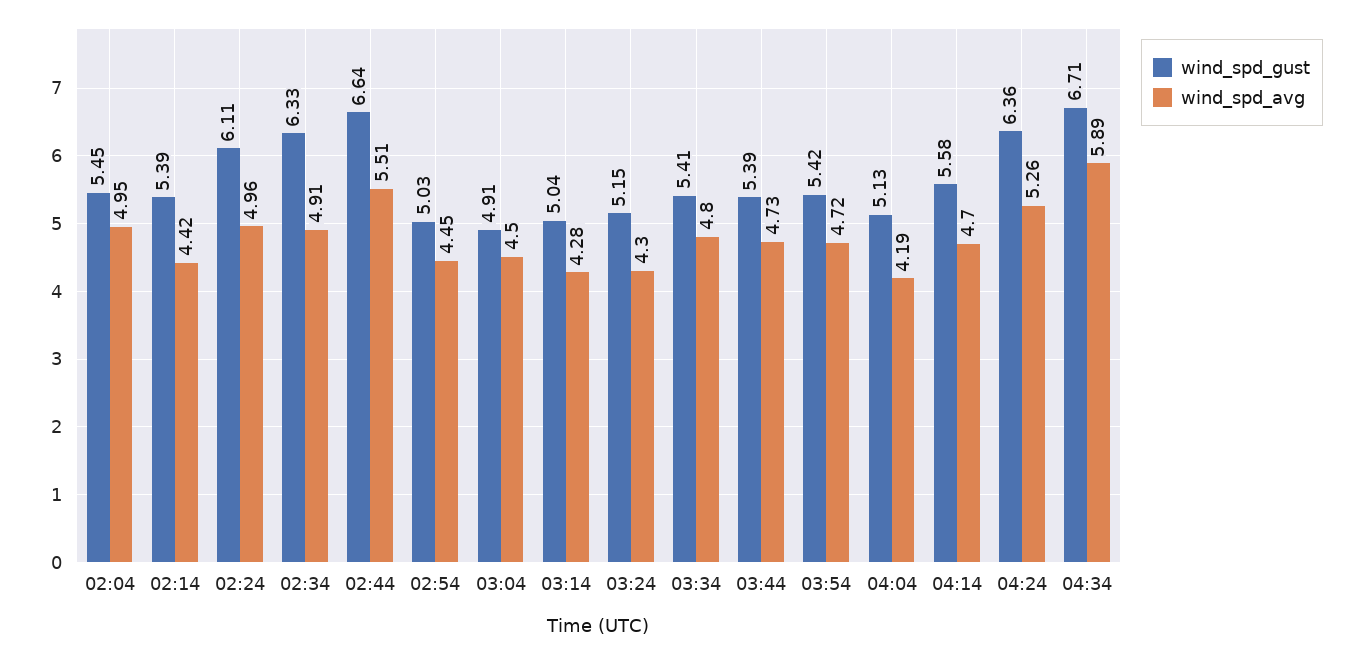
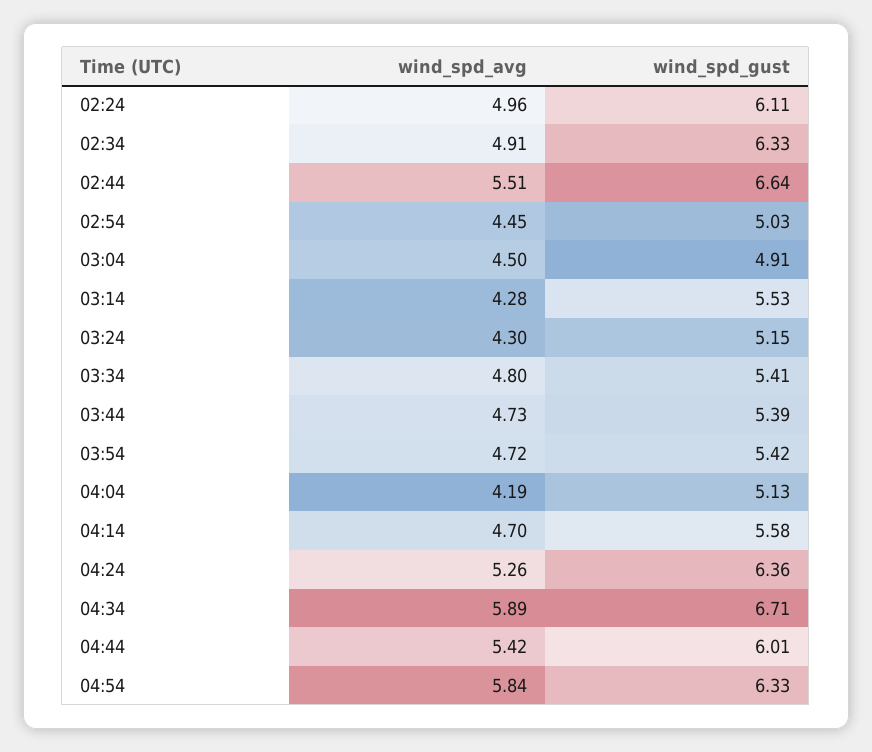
wind_spd_gust, 02:04: 5.45 -> none
wind_spd_avg, 02:04: 4.95 -> none
wind_spd_gust, 02:14: 5.39 -> none
wind_spd_avg, 02:14: 4.42 -> none
wind_spd_gust, 03:14: 5.04 -> 5.53
wind_spd_avg, 04:44: none -> 5.42
wind_spd_gust, 04:44: none -> 6.01
wind_spd_avg, 04:54: none -> 5.84
wind_spd_gust, 04:54: none -> 6.33

